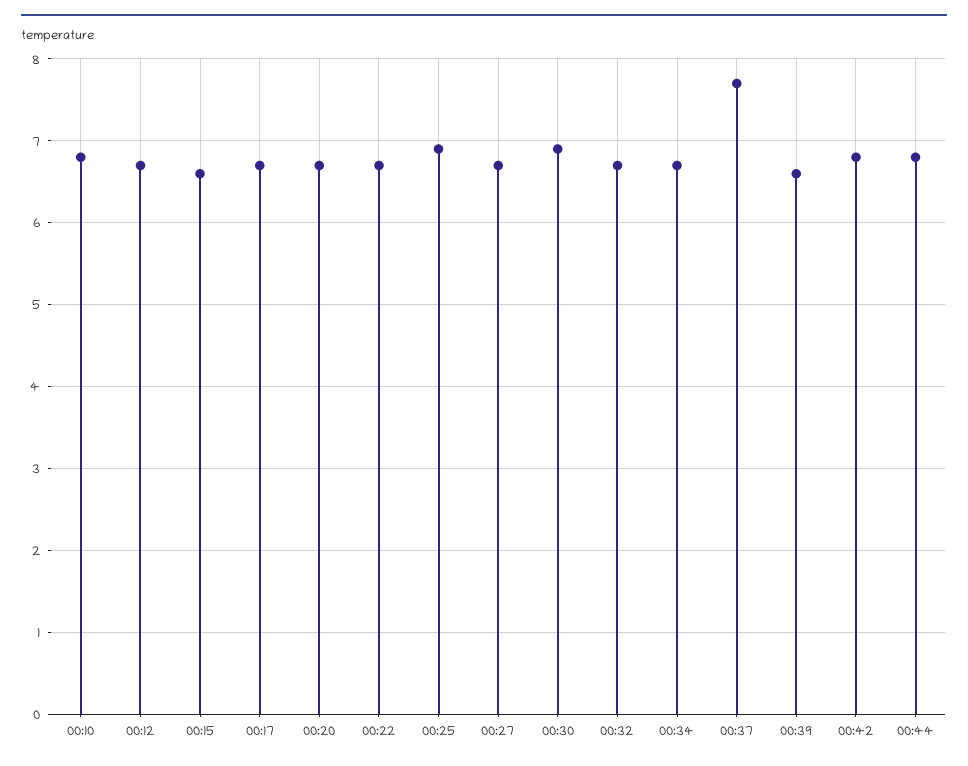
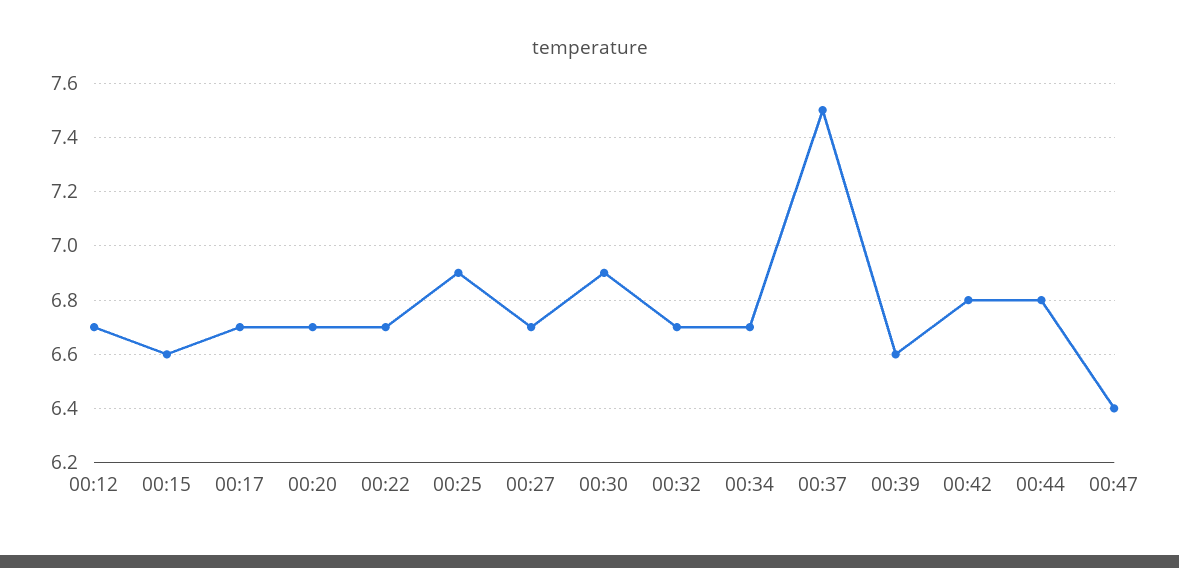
00:10: 6.8 -> none
00:37: 7.7 -> 7.5
00:47: none -> 6.4

